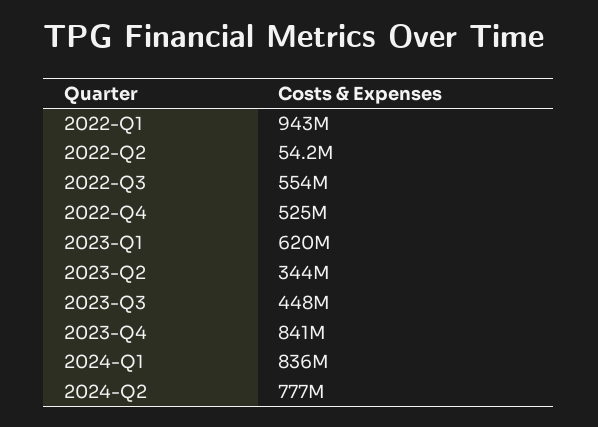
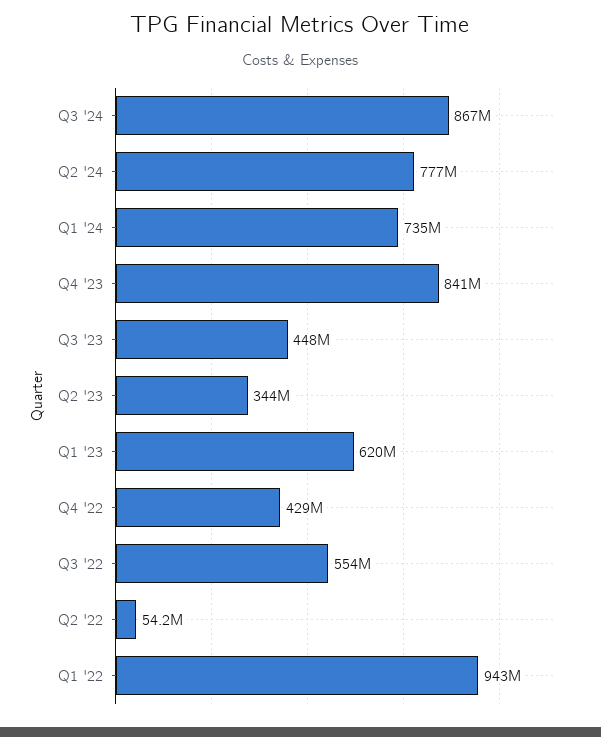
2022-Q4: 525000000 -> 429000000
2024-Q1: 836000000 -> 735000000
Q3 '24: none -> 867000000

